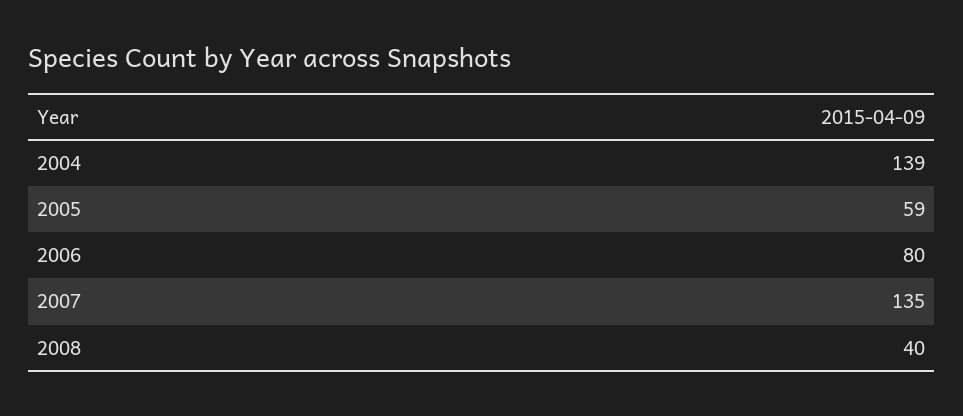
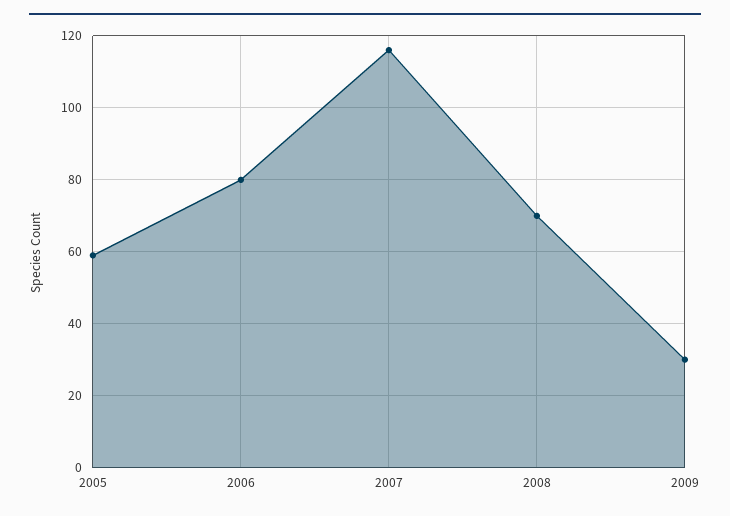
2004: 139 -> none
2007: 135 -> 115
2008: 40 -> 70
2009: none -> 30

